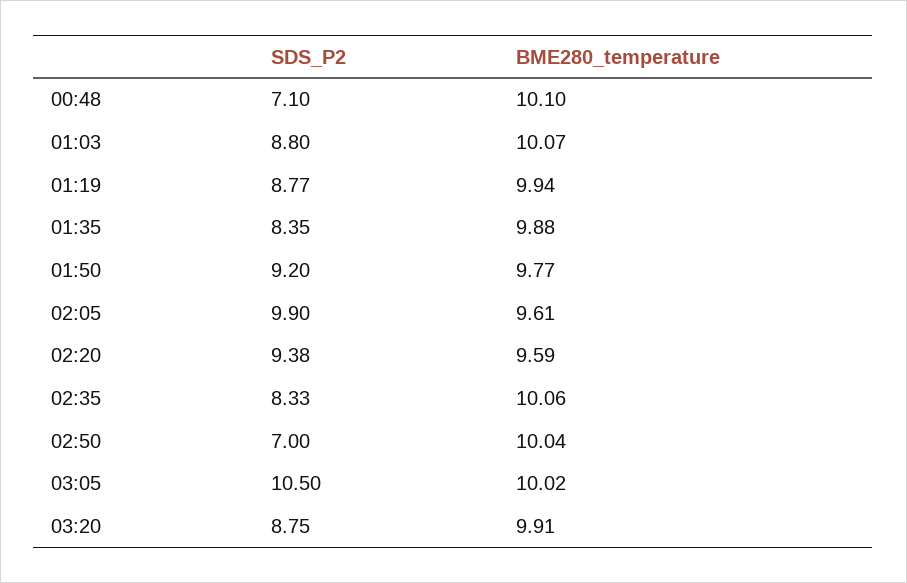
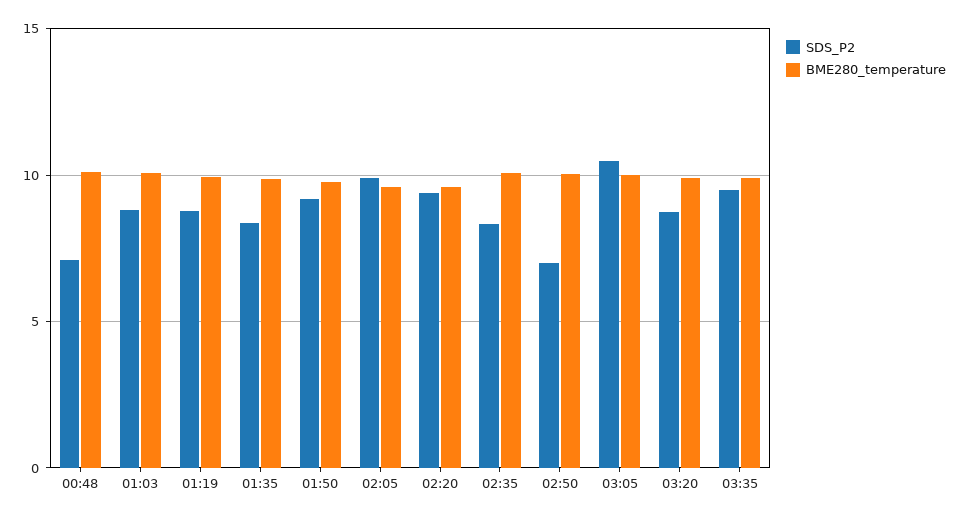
SDS_P2, 03:35: none -> 9.5
BME280_temperature, 03:35: none -> 10

